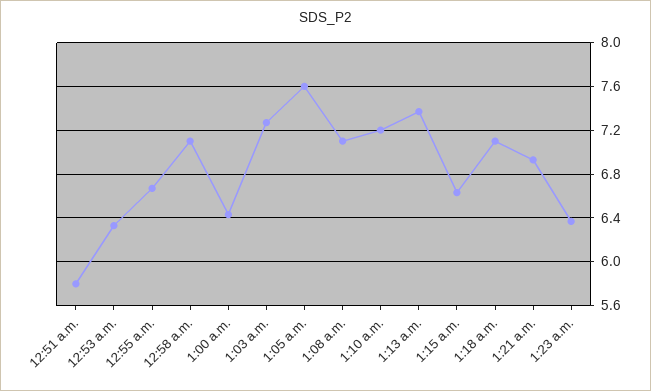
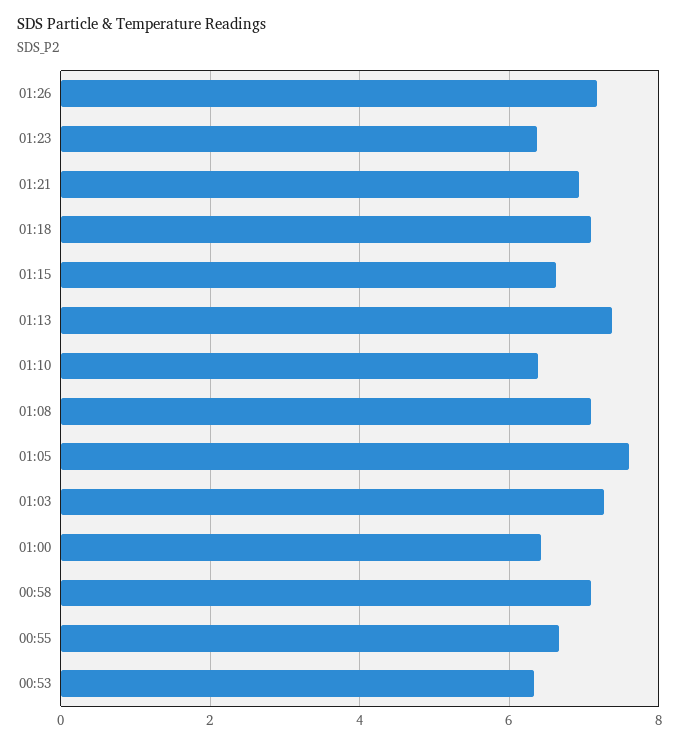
12:51 a.m.: 5.8 -> none
1:10 a.m.: 7.2 -> 6.4
01:26: none -> 7.2

